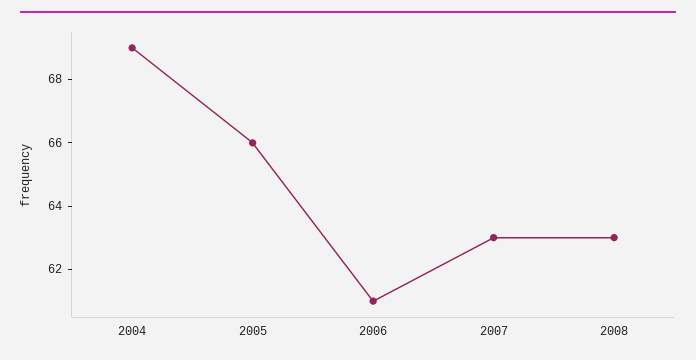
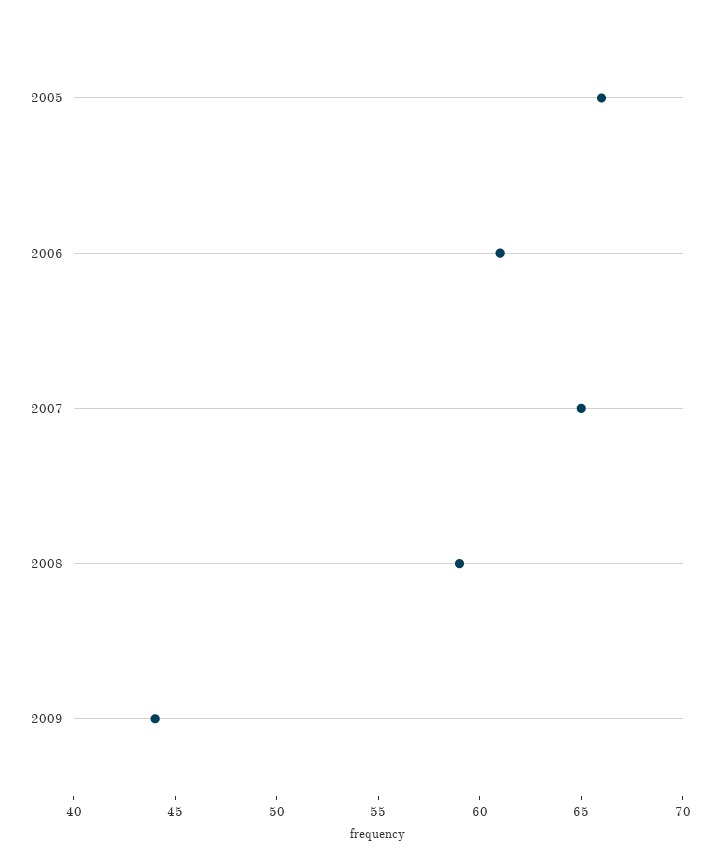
2004: 69 -> none
2007: 63 -> 65
2008: 63 -> 59
2009: none -> 44

